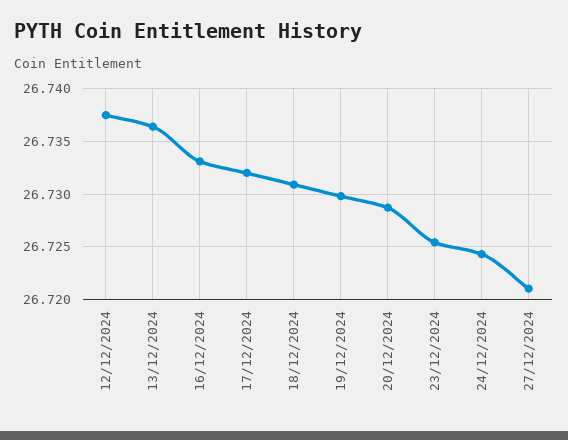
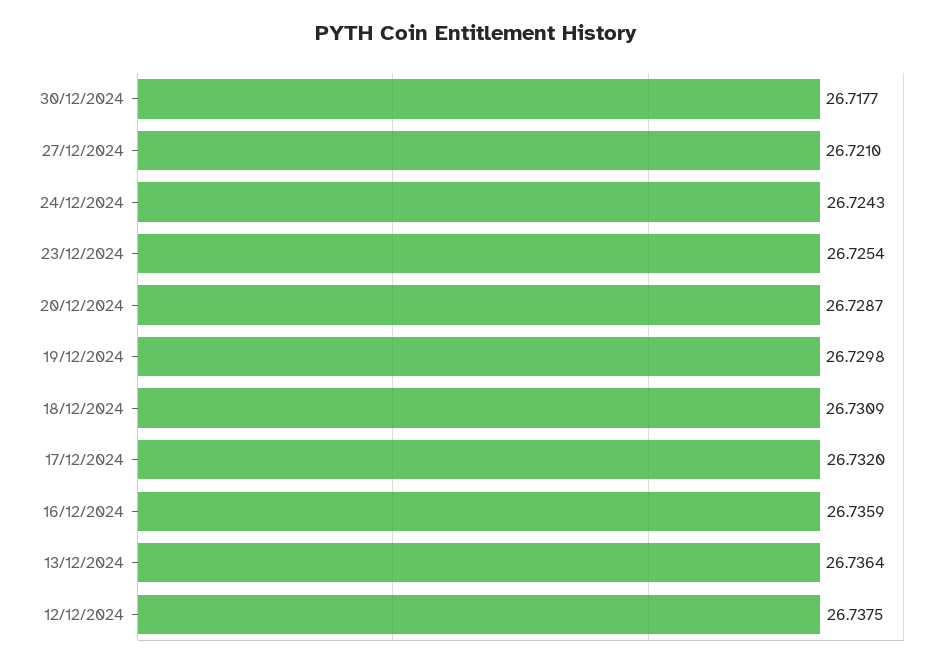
16/12/2024: 26.733 -> 26.7359
30/12/2024: none -> 26.7177

